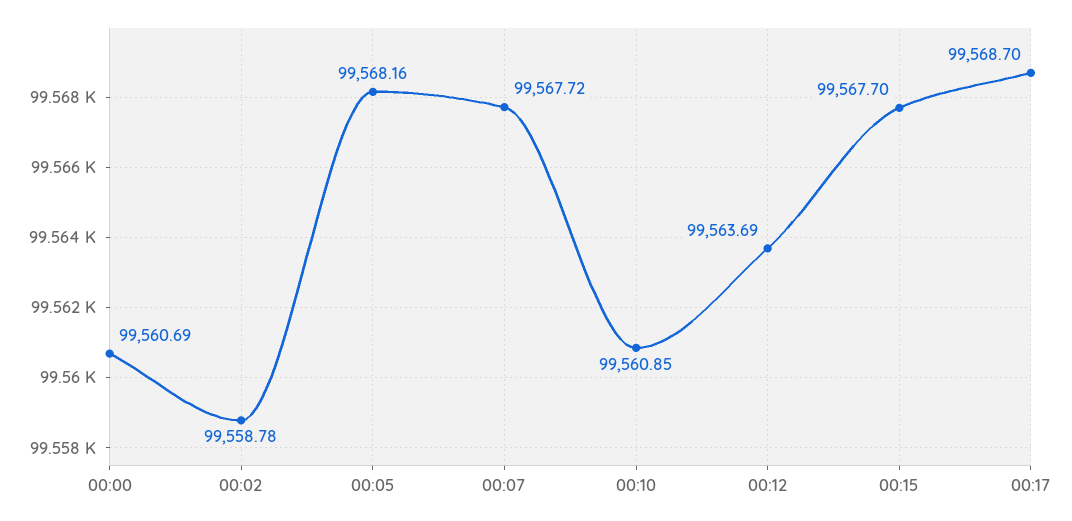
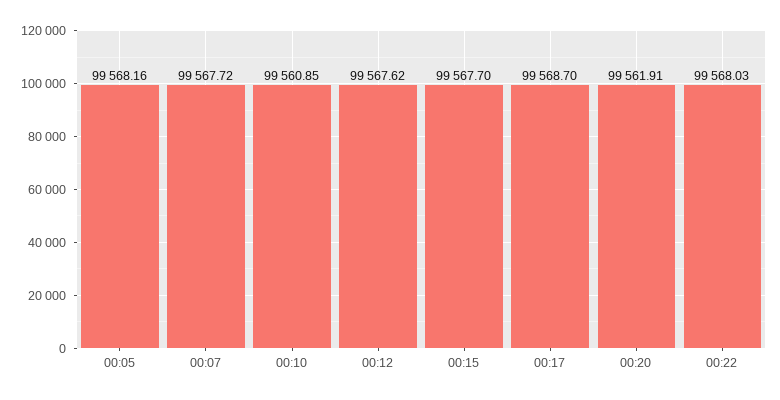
00:00: 99560.69 -> none
00:02: 99558.78 -> none
00:12: 99563.69 -> 99567.62
00:20: none -> 99561.91
00:22: none -> 99568.03

